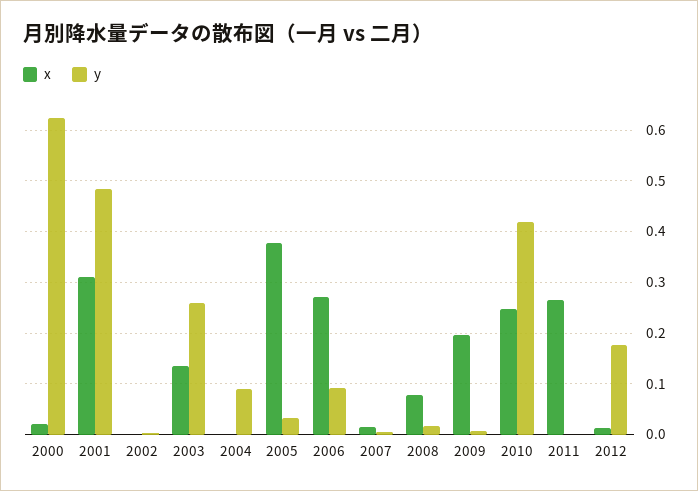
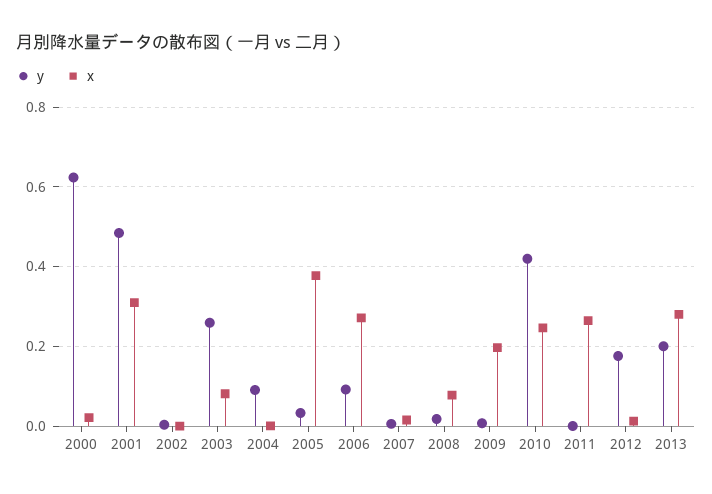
x, 2003: 0.14 -> 0.08
y, 2013: none -> 0.2
x, 2013: none -> 0.28

